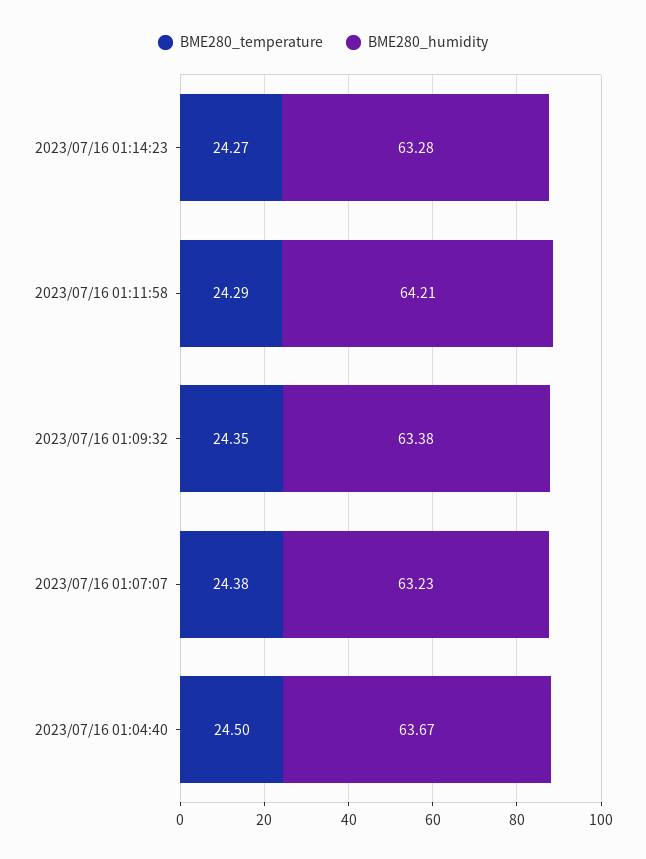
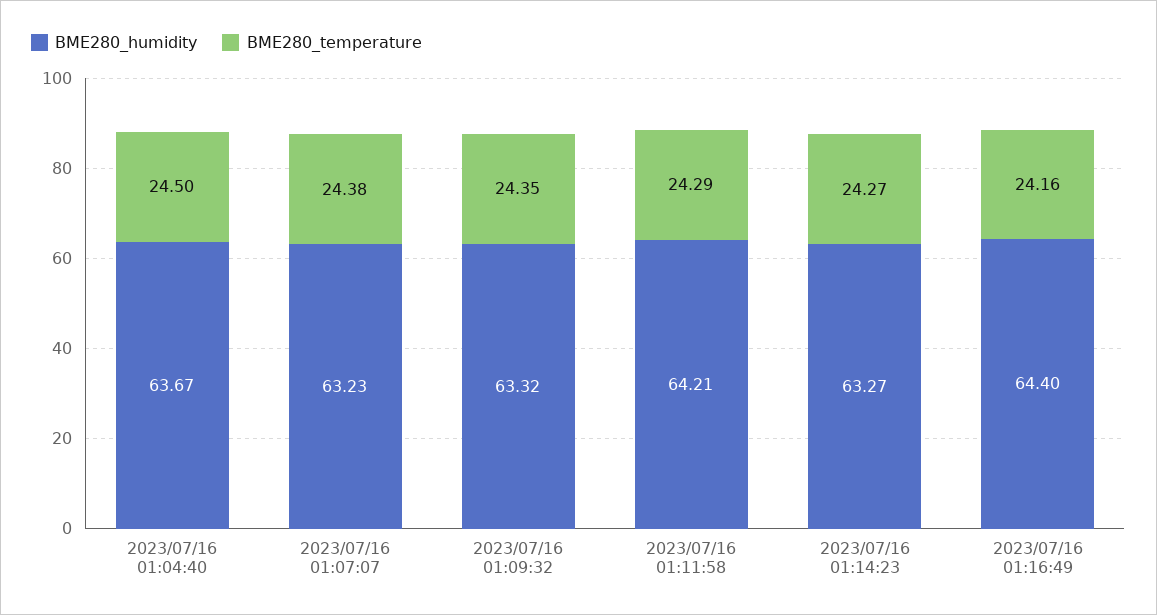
BME280_humidity, 2023/07/16 01:14:23: 63.28 -> 63.27
BME280_humidity, 2023/07/16 01:09:32: 63.38 -> 63.32
BME280_humidity, 2023/07/16 01:16:49: none -> 64.4
BME280_temperature, 2023/07/16 01:16:49: none -> 24.16

